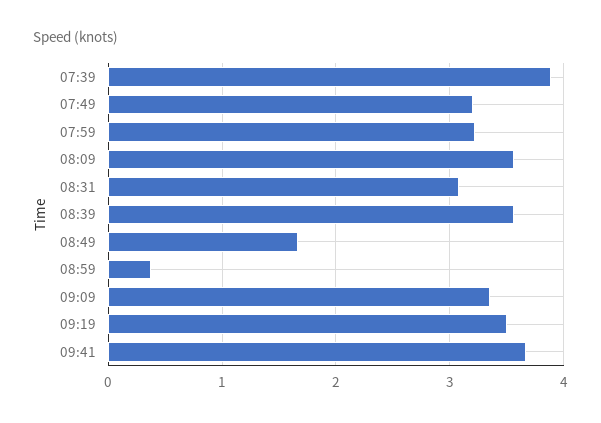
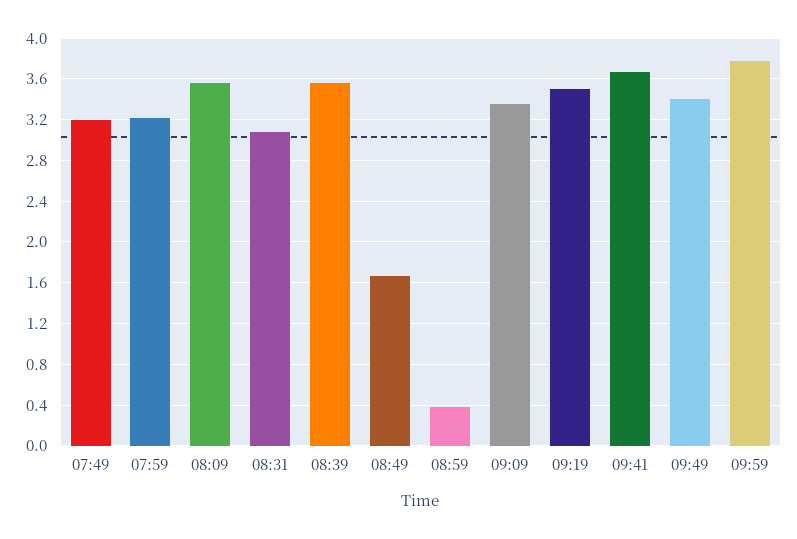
07:39: 3.9 -> none
09:49: none -> 3.4
09:59: none -> 3.8

